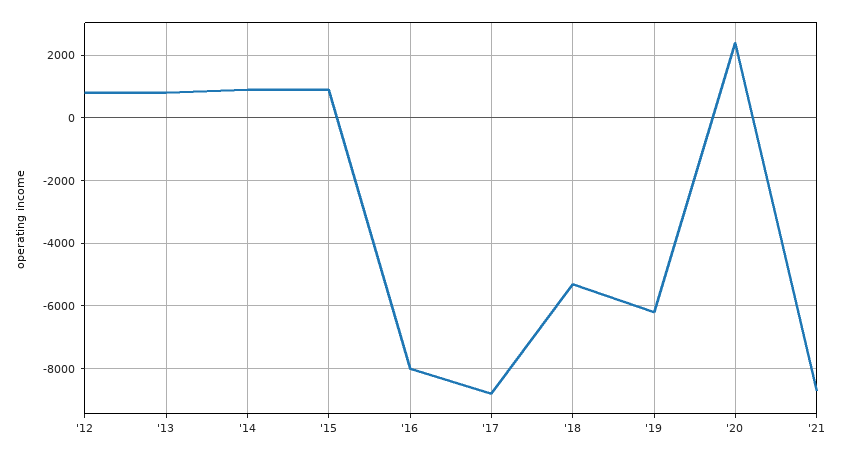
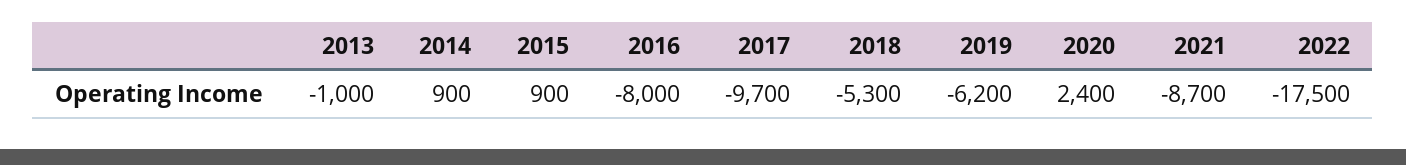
'12: 800 -> none
'13: 800 -> -1000
'17: -8800 -> -9700
2022: none -> -17500

